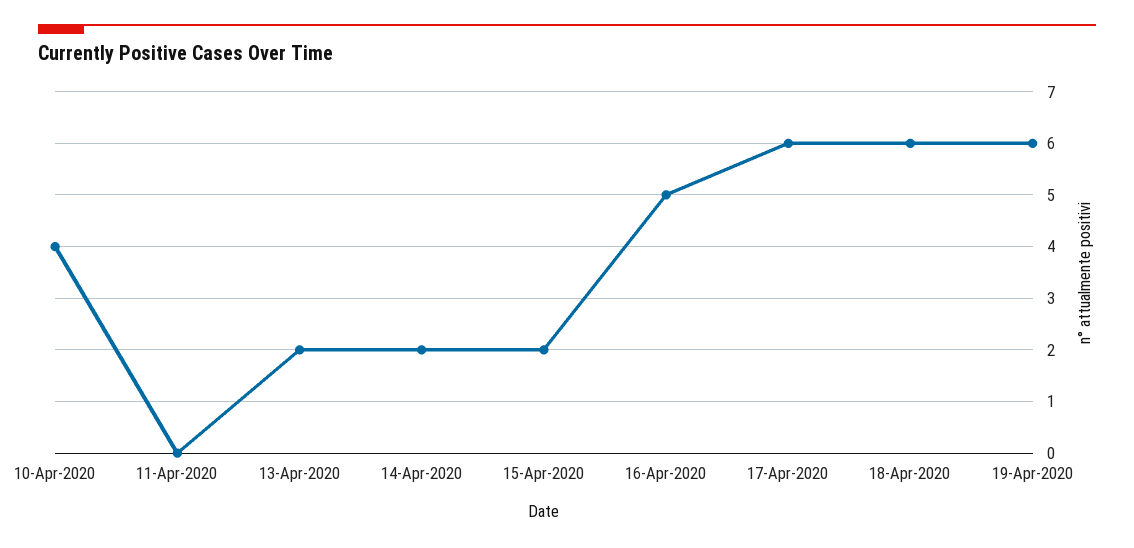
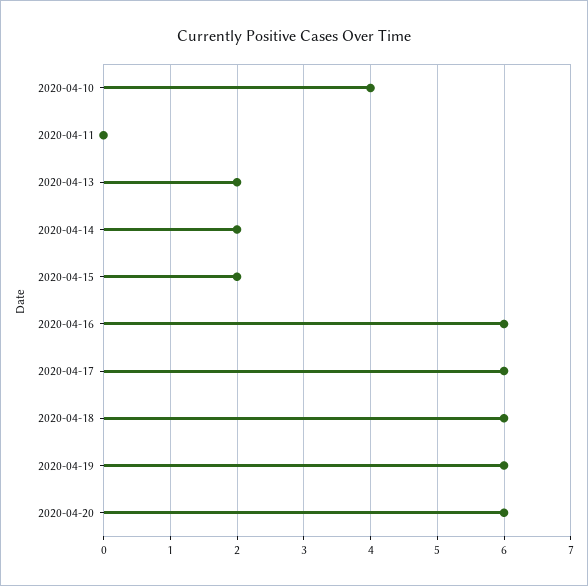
16-Apr-2020: 5 -> 6
2020-04-20: none -> 6

